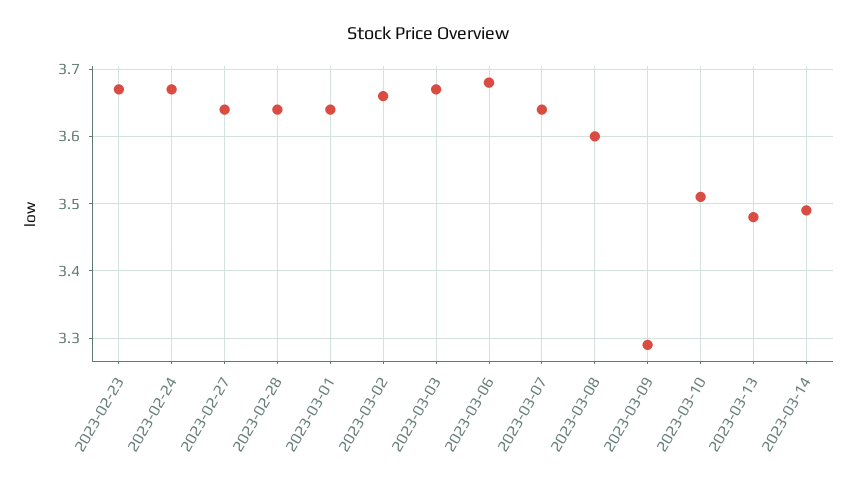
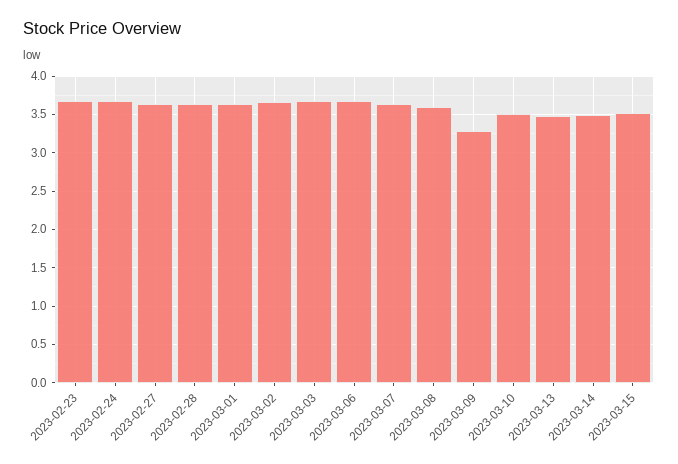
2023-03-15: none -> 3.5

